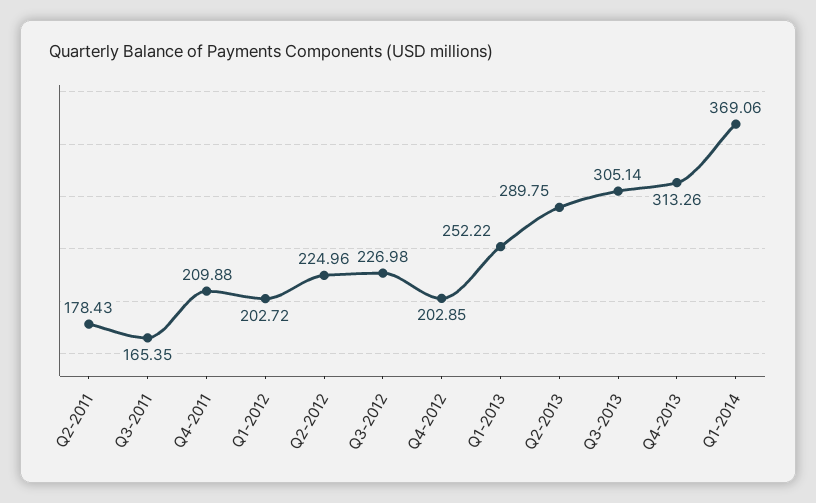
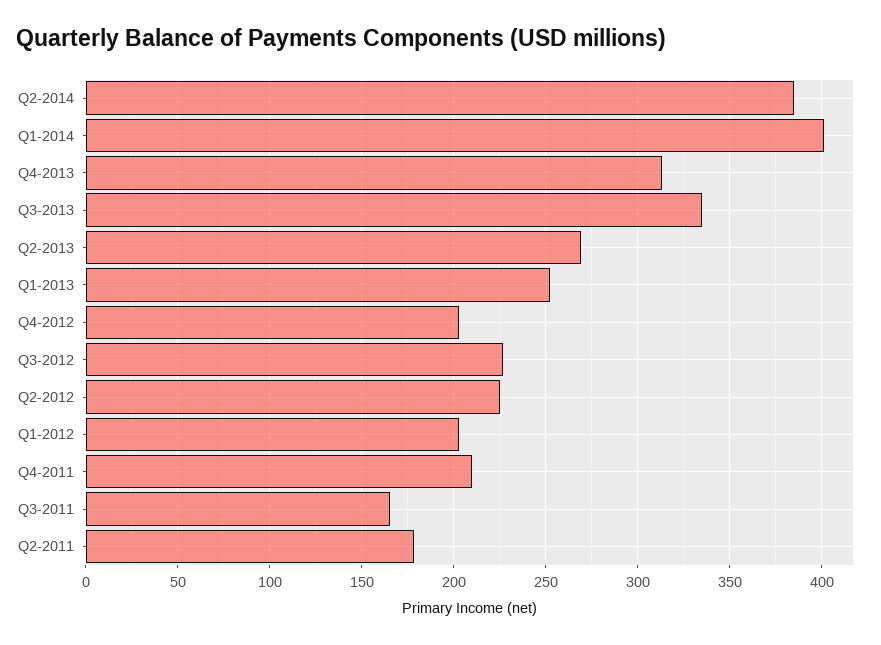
Q2-2013: 289.75 -> 270
Q3-2013: 305.14 -> 335
Q1-2014: 369.06 -> 400
Q2-2014: none -> 385

